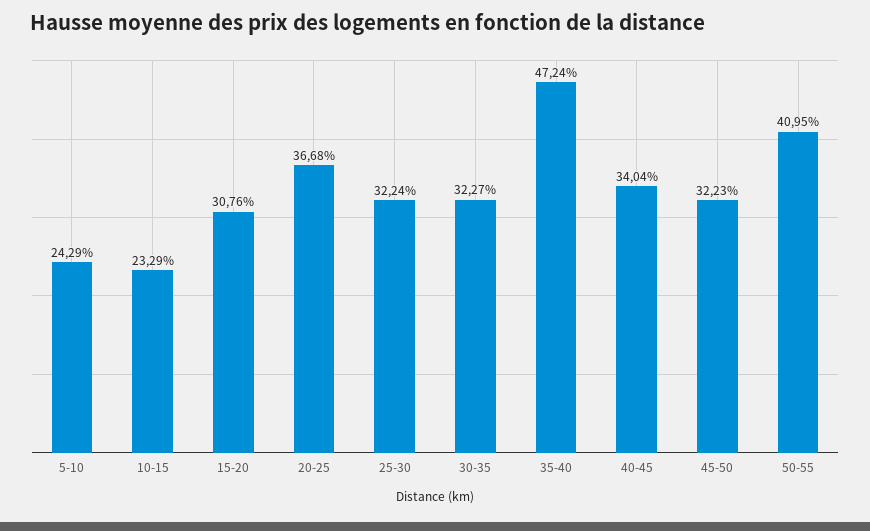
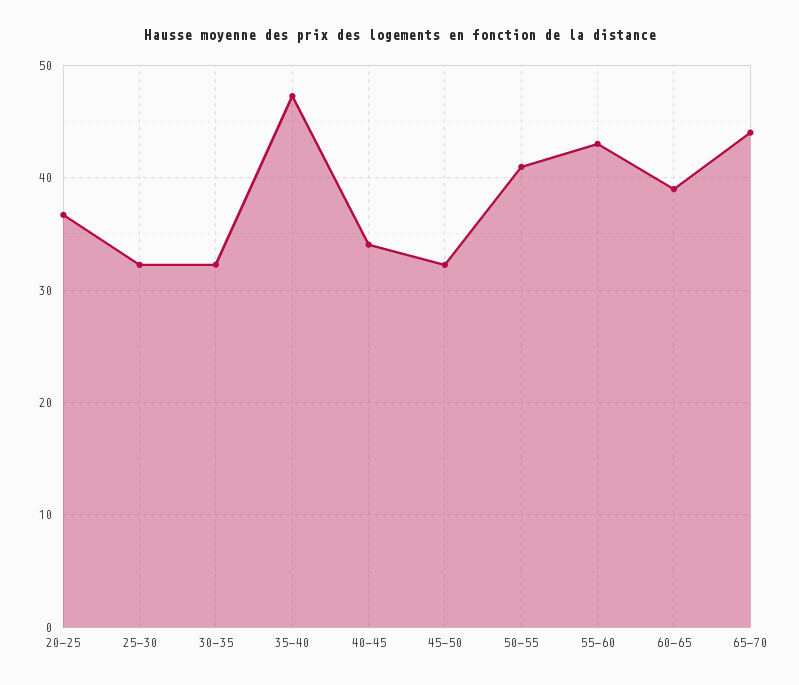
5-10: 24.29 -> none
10-15: 23.29 -> none
15-20: 30.76 -> none
55-60: none -> 43
60-65: none -> 39
65-70: none -> 44

